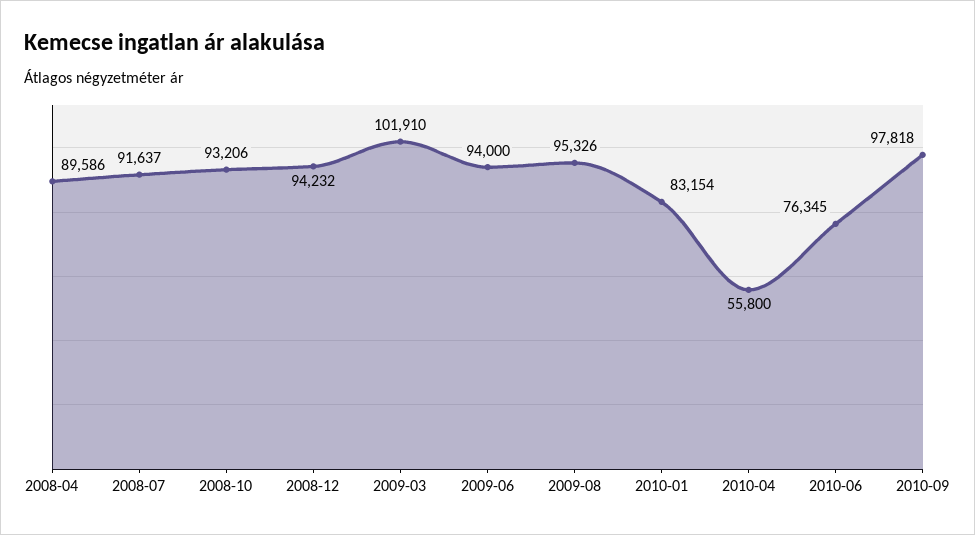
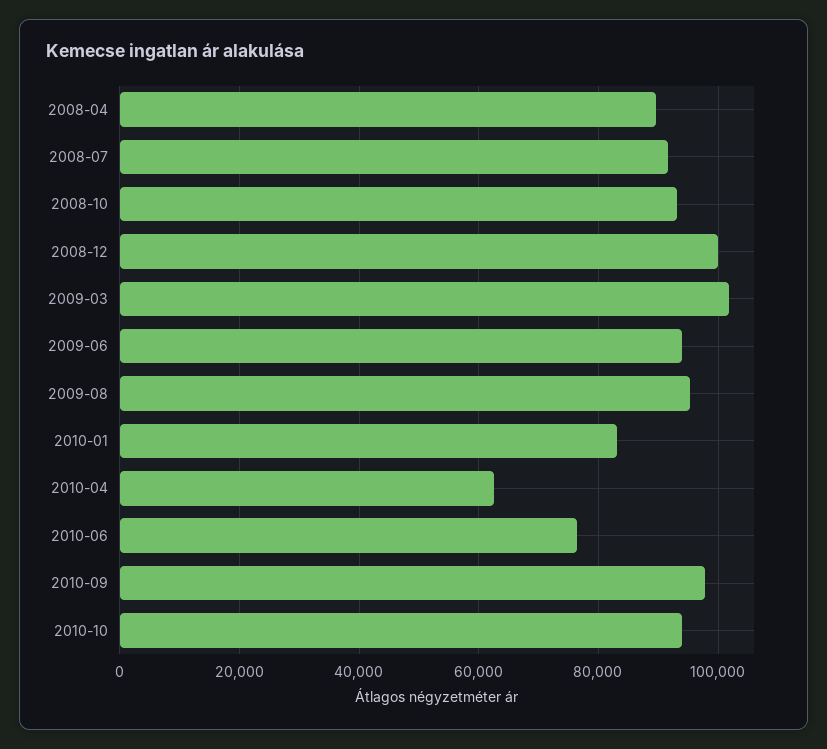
2008-12: 94232 -> 100000
2010-04: 55800 -> 62000
2010-10: none -> 94000

